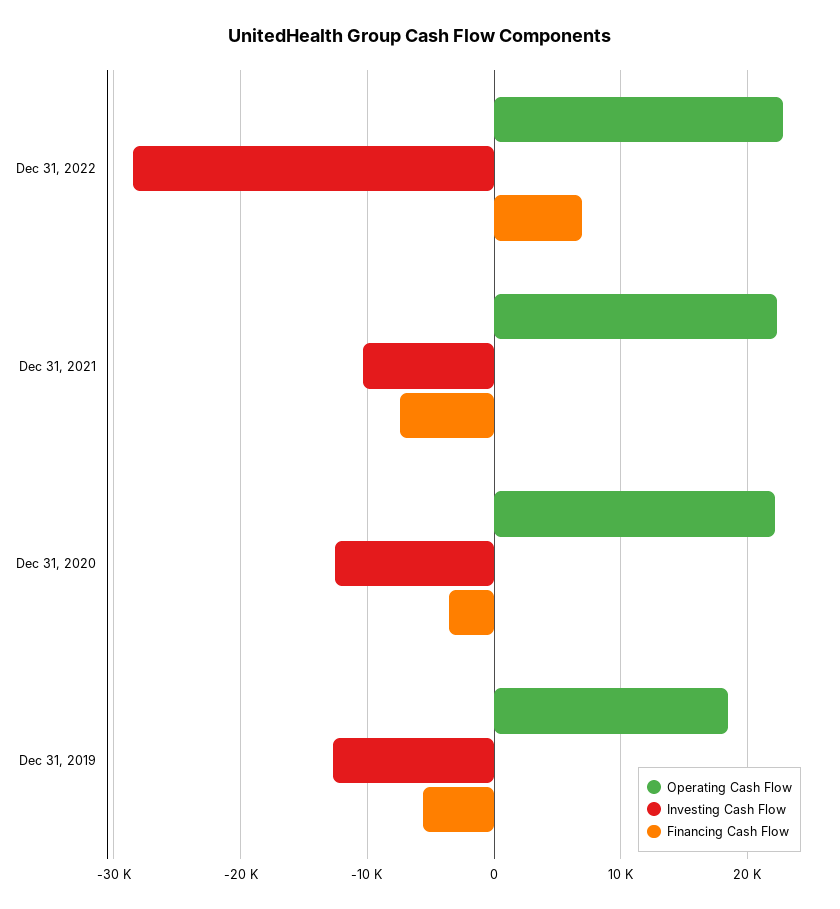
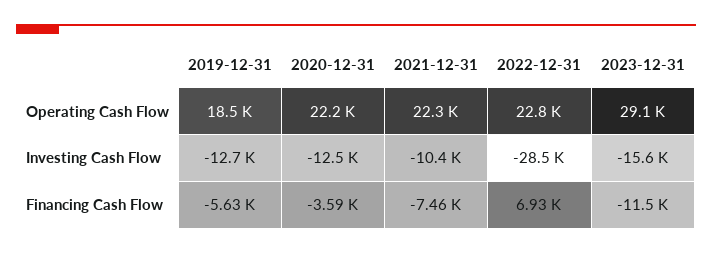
Operating Cash Flow, 2023-12-31: none -> 29100
Investing Cash Flow, 2023-12-31: none -> -15600
Financing Cash Flow, 2023-12-31: none -> -11500

